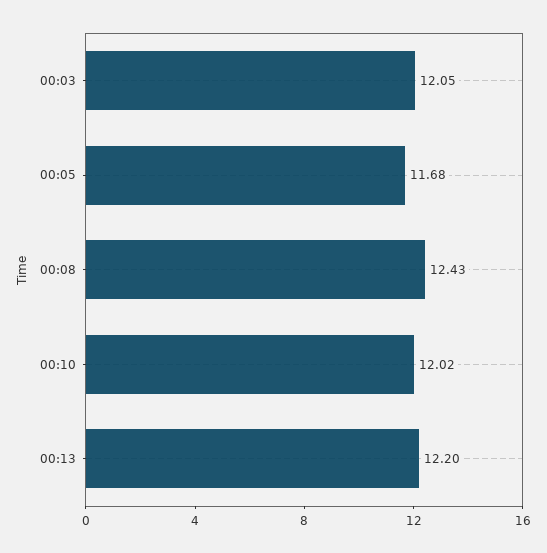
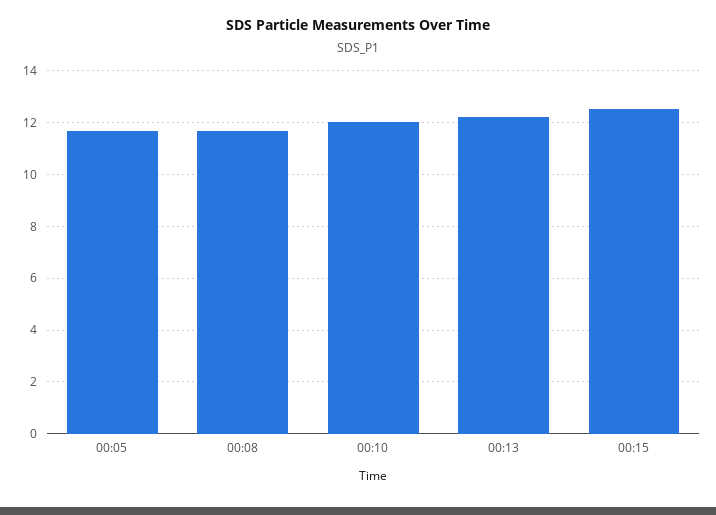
00:03: 12.05 -> none
00:08: 12.43 -> 11.75
00:15: none -> 12.5

